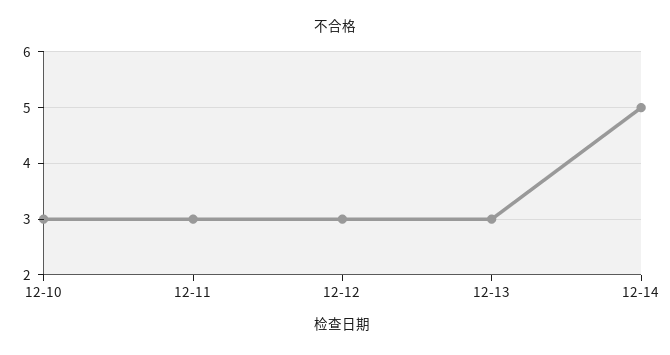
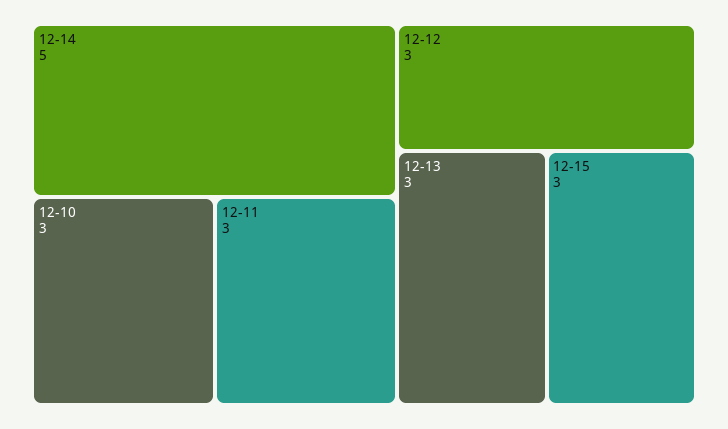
12-15: none -> 3

